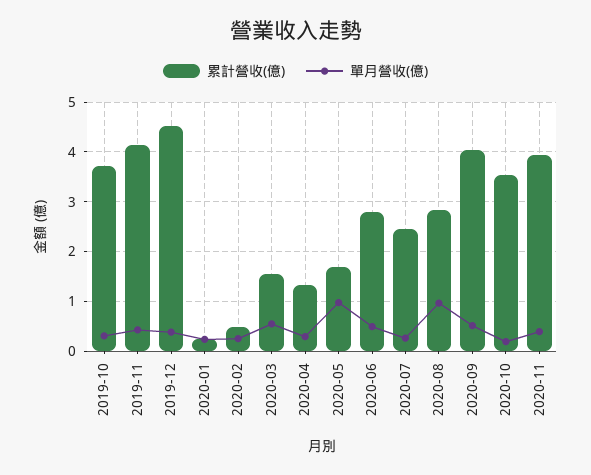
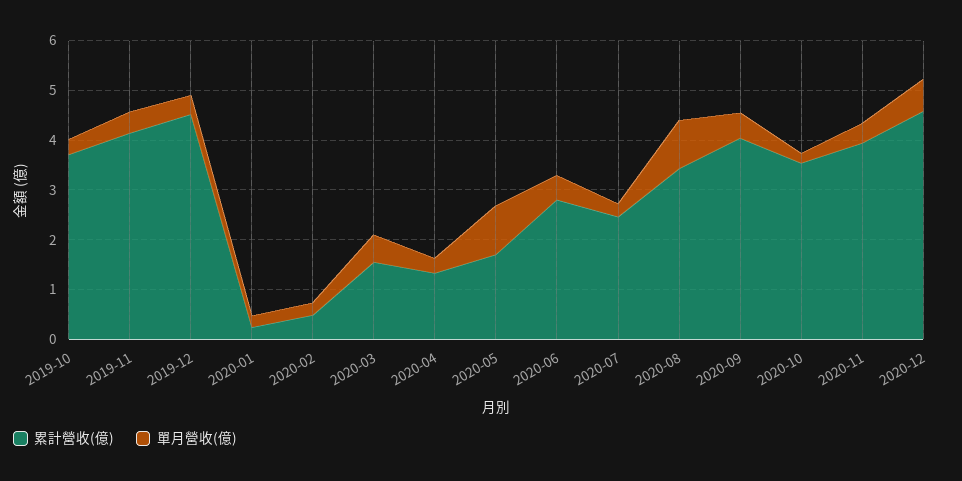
累計營收(億), 2020-08: 2.8 -> 3.4
累計營收(億), 2020-12: none -> 4.6
單月營收(億), 2020-12: none -> 0.6

